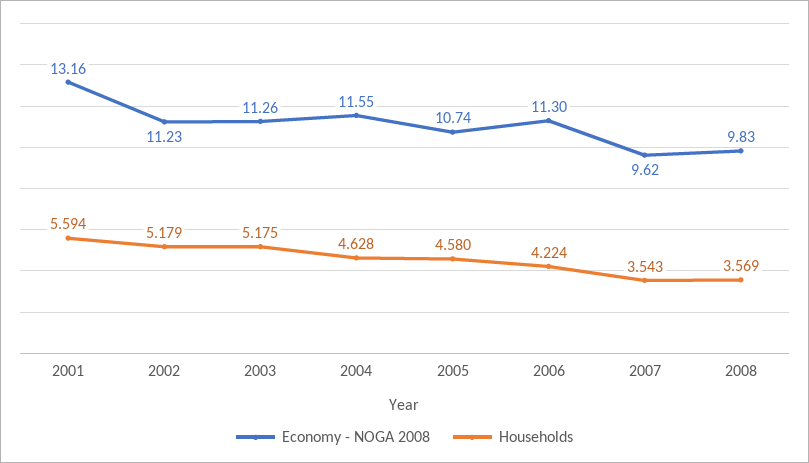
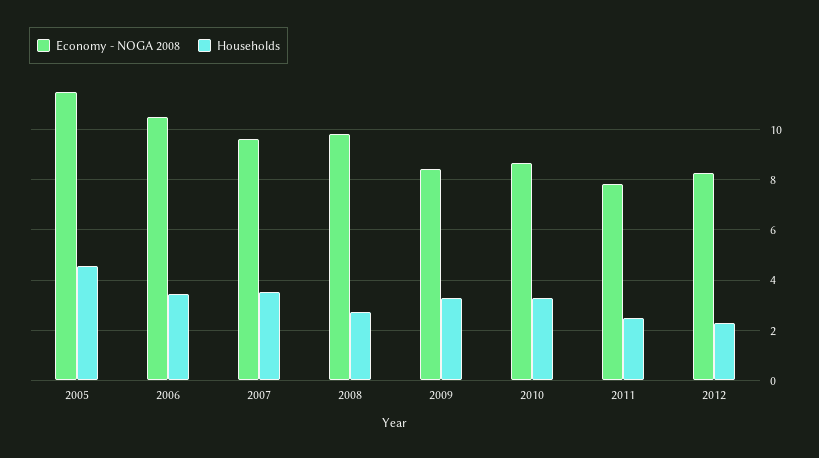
Economy - NOGA 2008, 2001: 13.16 -> none
Households, 2001: 5.594 -> none
Economy - NOGA 2008, 2002: 11.23 -> none
Households, 2002: 5.179 -> none
Economy - NOGA 2008, 2003: 11.26 -> none
Households, 2003: 5.175 -> none
Economy - NOGA 2008, 2004: 11.55 -> none
Households, 2004: 4.628 -> none
Economy - NOGA 2008, 2005: 10.74 -> 11.5
Economy - NOGA 2008, 2006: 11.3 -> 10.5
Households, 2006: 4.224 -> 3.5
Households, 2008: 3.569 -> 2.75
Economy - NOGA 2008, 2009: none -> 8.5
Households, 2009: none -> 3.25
Economy - NOGA 2008, 2010: none -> 8.75
Households, 2010: none -> 3.25
Economy - NOGA 2008, 2011: none -> 7.75
Households, 2011: none -> 2.5
Economy - NOGA 2008, 2012: none -> 8.25
Households, 2012: none -> 2.25

